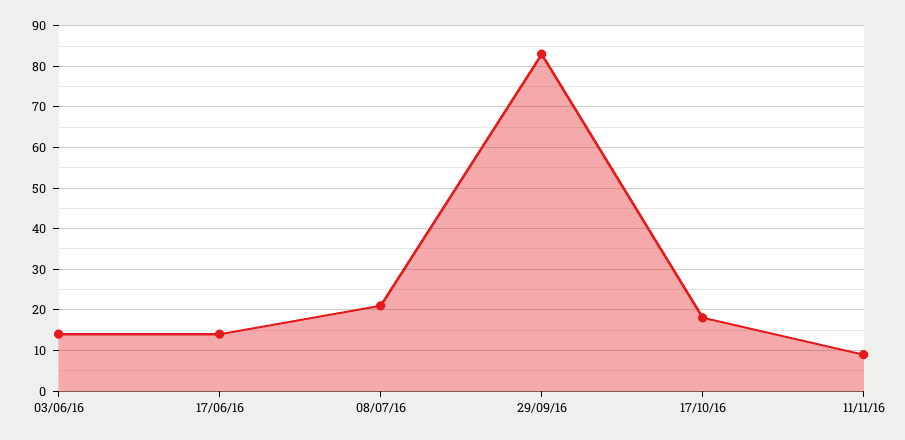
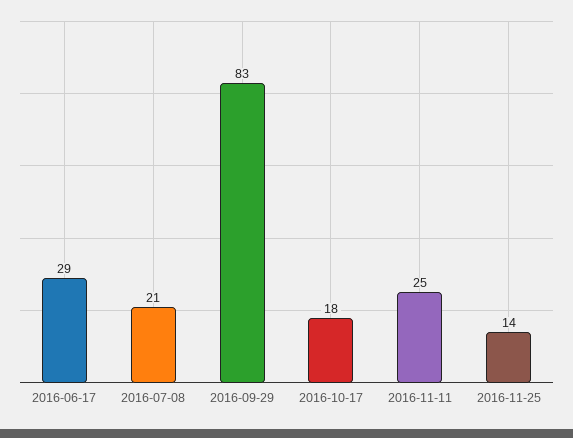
03/06/16: 15 -> none
17/06/16: 15 -> 29
11/11/16: 10 -> 25
2016-11-25: none -> 14

